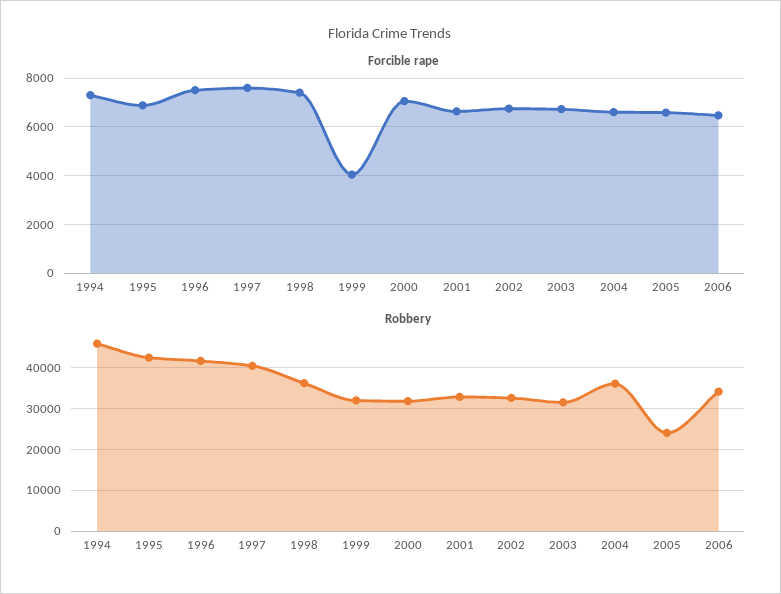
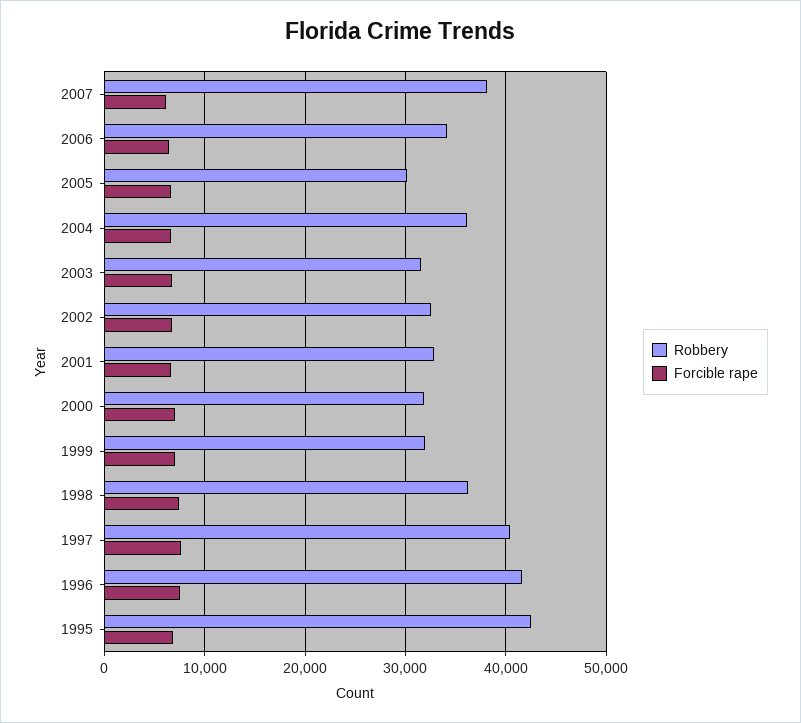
Forcible rape, 1994: 7250 -> none
Forcible rape, 1999: 4000 -> 7000
Robbery, 1994: 46000 -> none
Robbery, 2005: 24000 -> 30000
Robbery, 2007: none -> 38000
Forcible rape, 2007: none -> 6000

